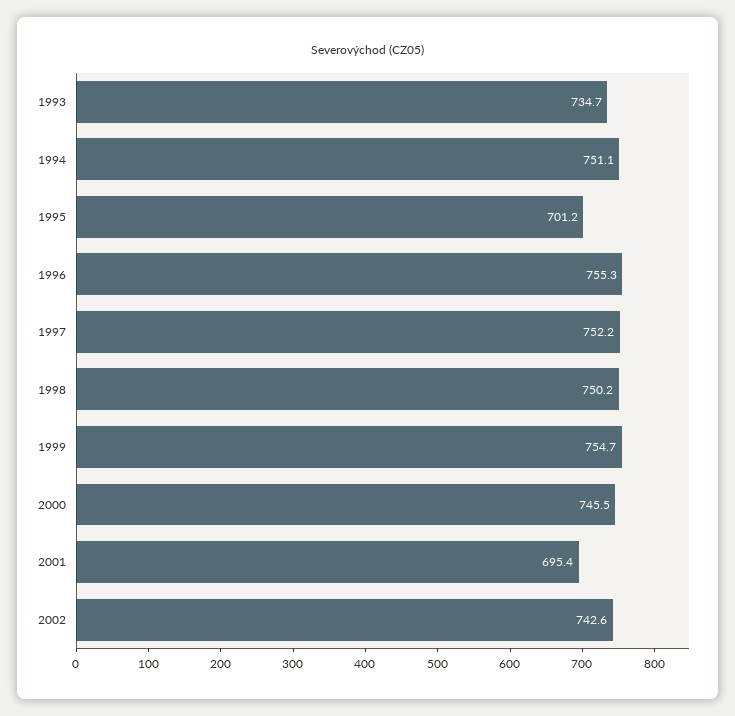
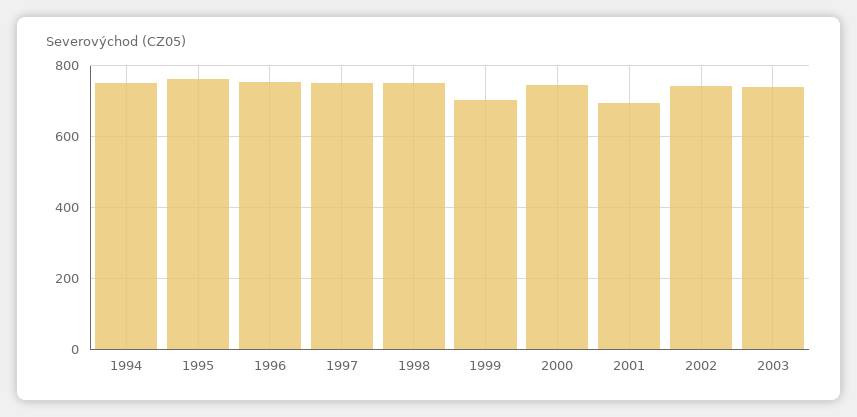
1993: 734.7 -> none
1995: 701.2 -> 760
1999: 754.7 -> 700
2003: none -> 740

